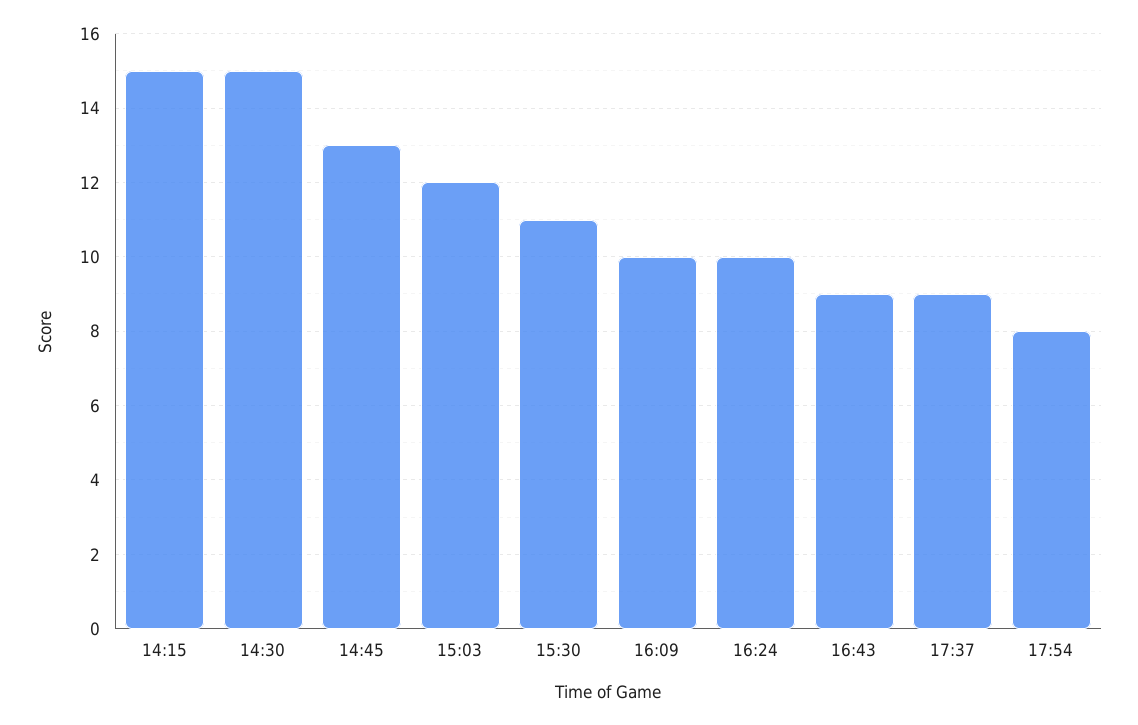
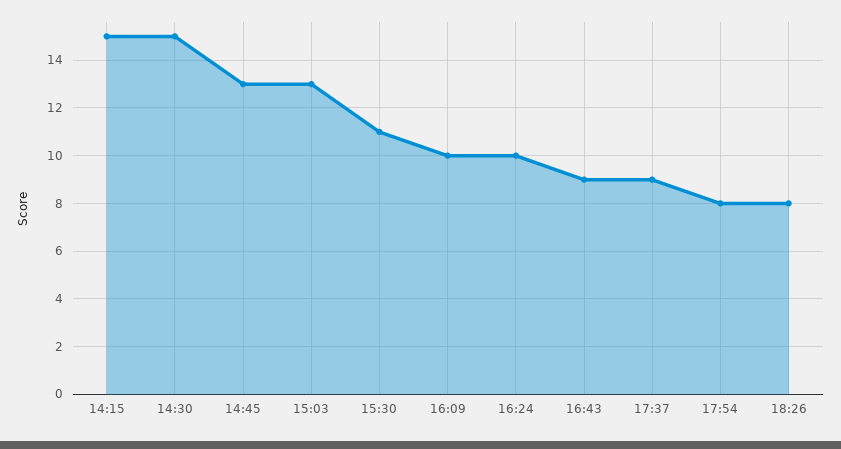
15:03: 12 -> 13
18:26: none -> 8

